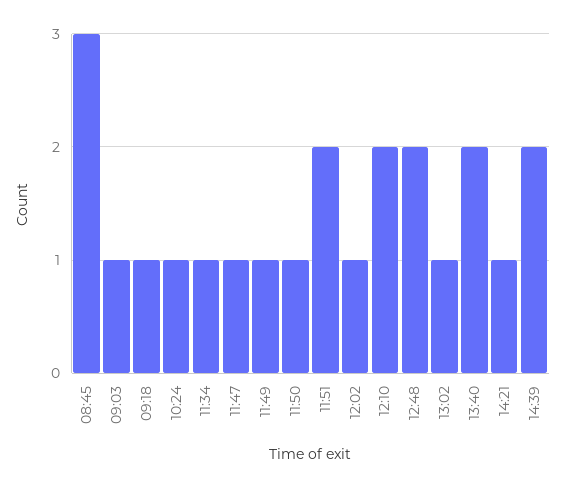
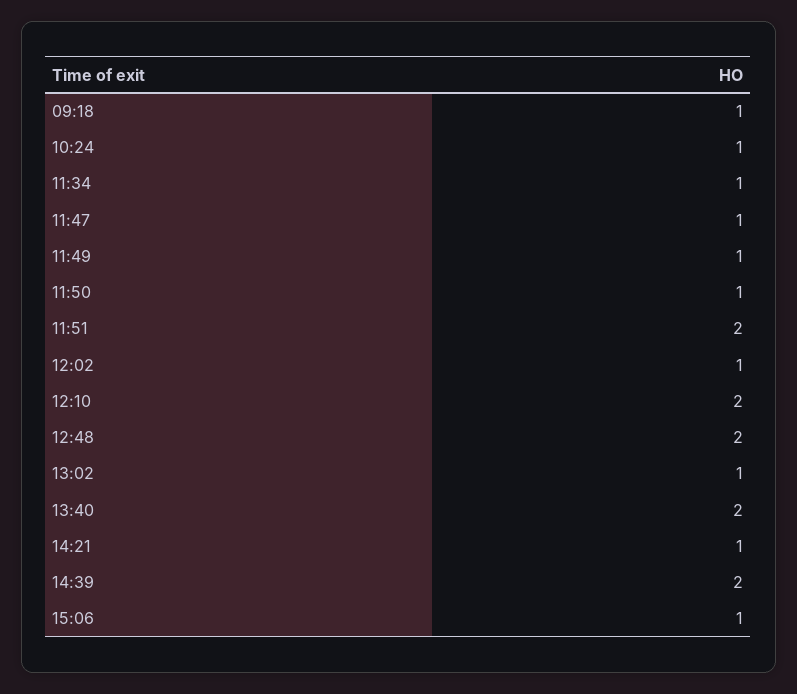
08:45: 3 -> none
09:03: 1 -> none
15:06: none -> 1

